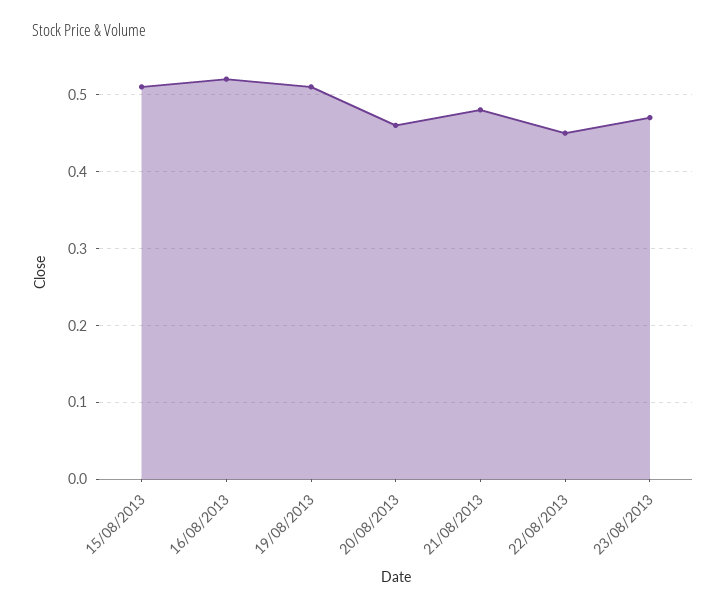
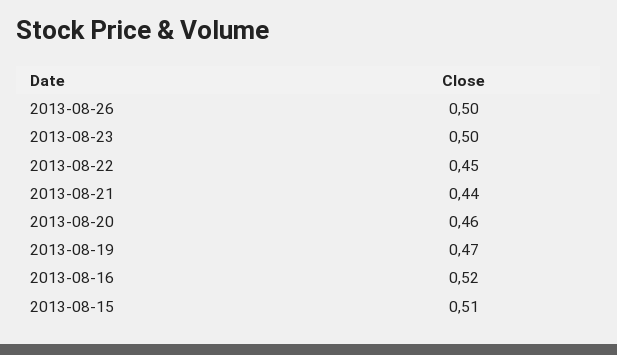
19/08/2013: 0.51 -> 0.47
21/08/2013: 0.48 -> 0.44
23/08/2013: 0.47 -> 0.5
2013-08-26: none -> 0.5

